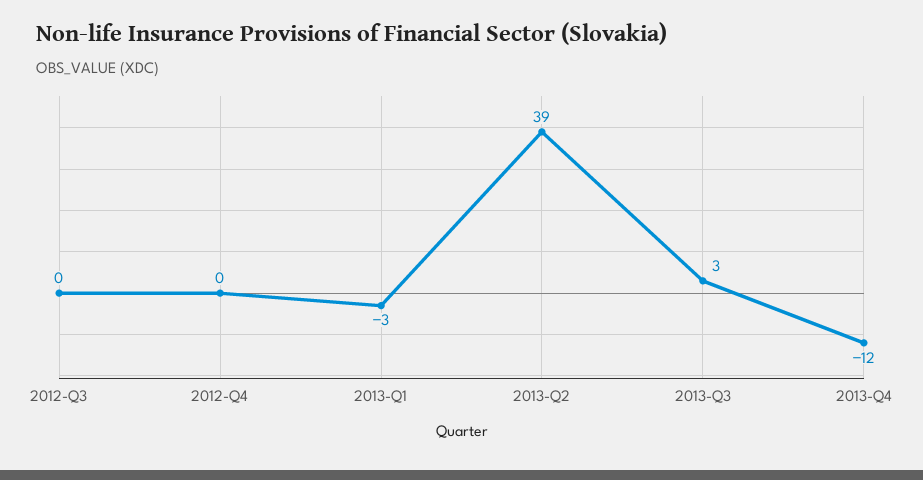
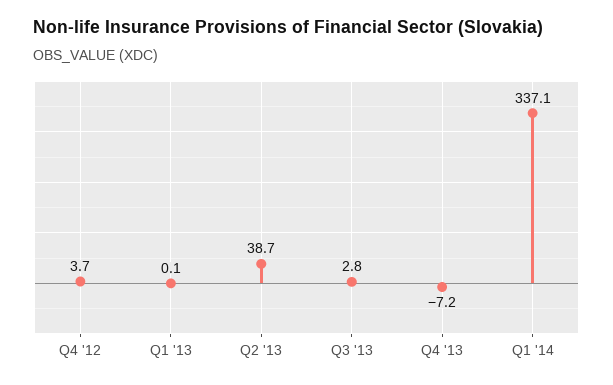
2012-Q3: 0 -> none
2012-Q4: 0 -> 3.7
2013-Q1: -3 -> 0.1
2013-Q4: -12 -> -7.2
Q1 '14: none -> 337.1

